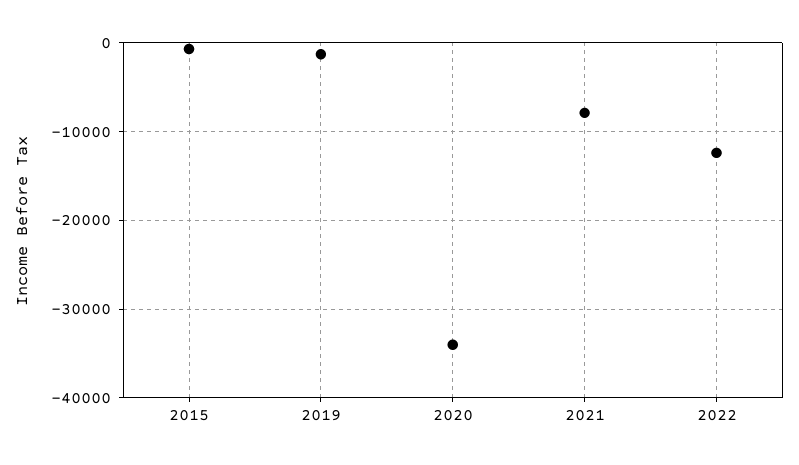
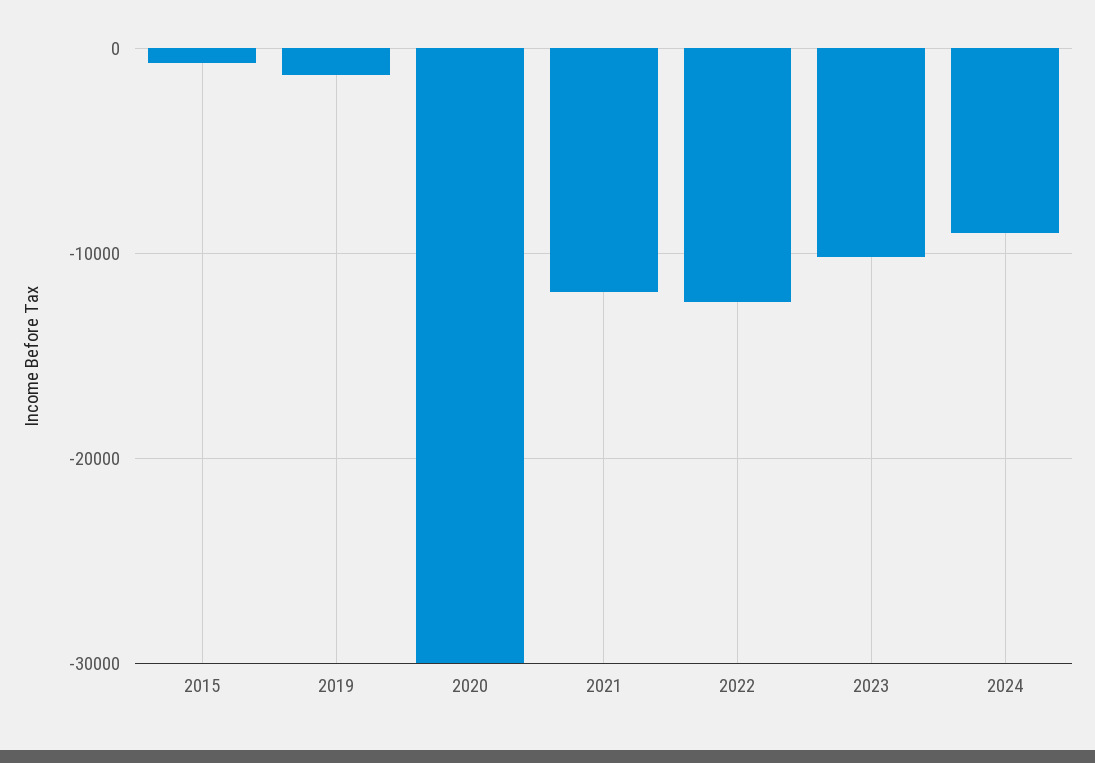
2020: -34000 -> -30000
2021: -8000 -> -12000
2023: none -> -10000
2024: none -> -9000

